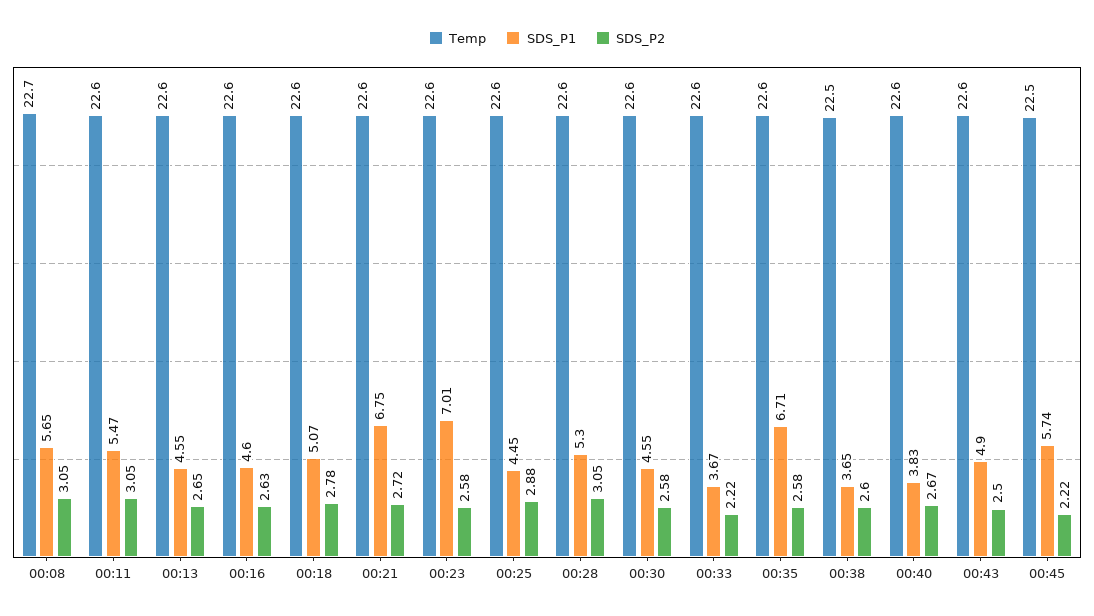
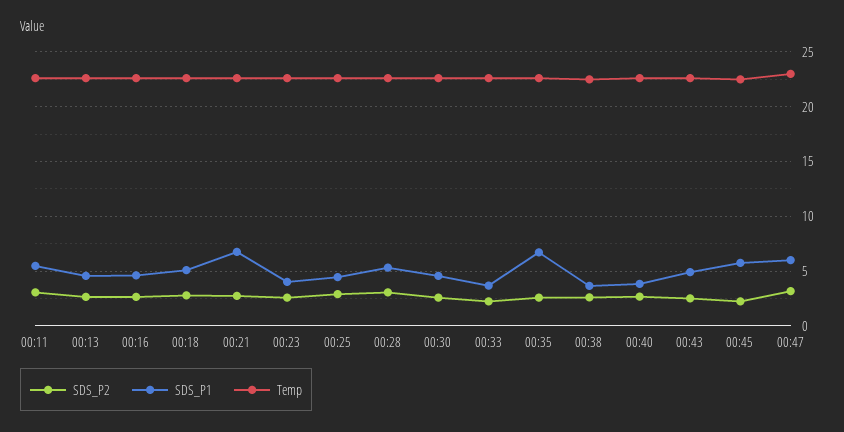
Temp, 00:08: 22.7 -> none
SDS_P1, 00:08: 5.65 -> none
SDS_P2, 00:08: 3.05 -> none
SDS_P1, 00:23: 7.01 -> 4
SDS_P2, 00:47: none -> 3
SDS_P1, 00:47: none -> 6
Temp, 00:47: none -> 23

